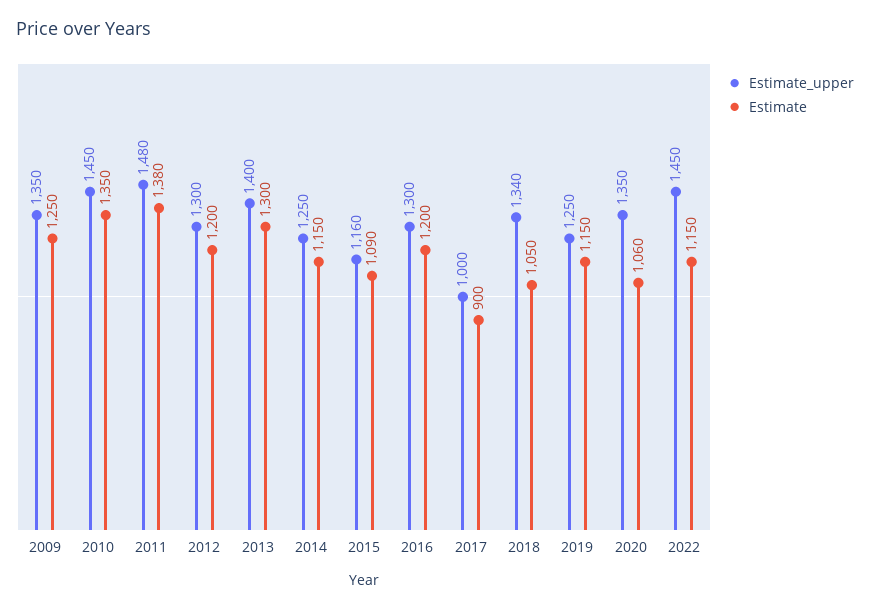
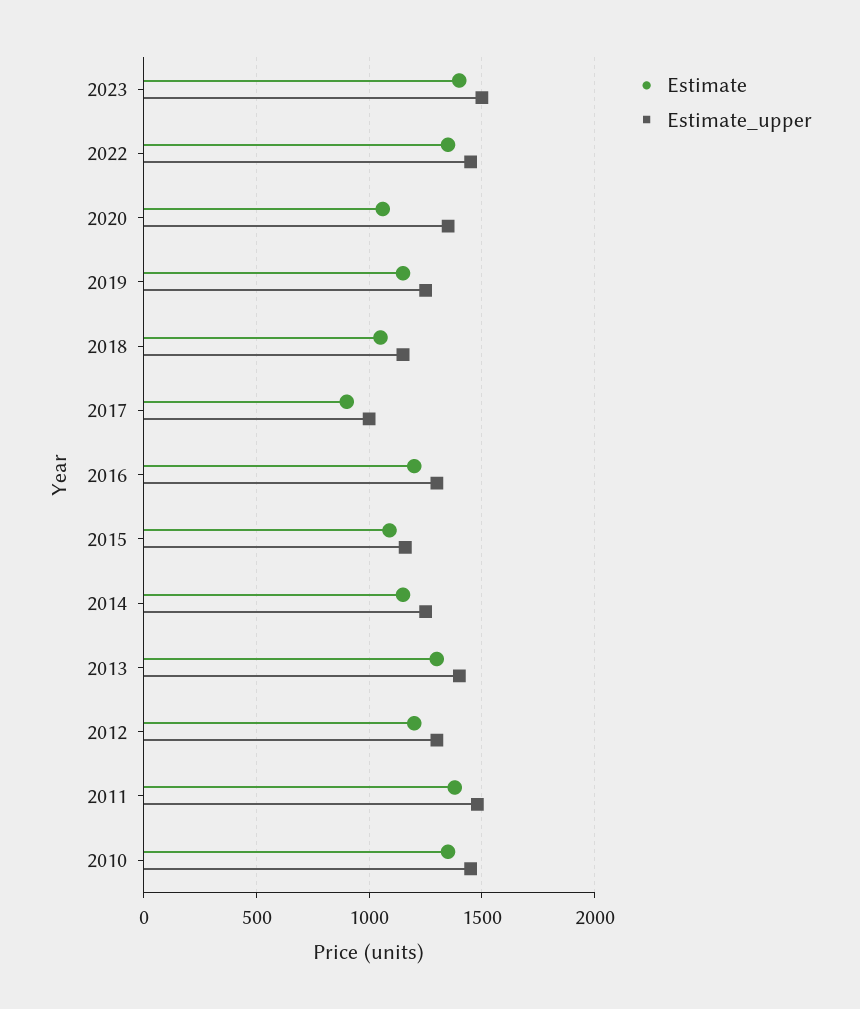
Estimate_upper, 2009: 1350 -> none
Estimate, 2009: 1250 -> none
Estimate_upper, 2018: 1340 -> 1150
Estimate, 2022: 1150 -> 1350
Estimate, 2023: none -> 1400
Estimate_upper, 2023: none -> 1500

